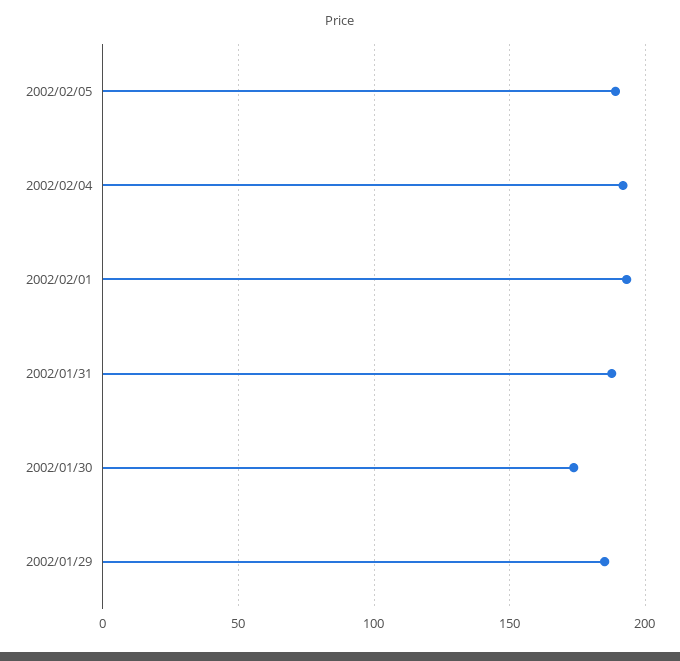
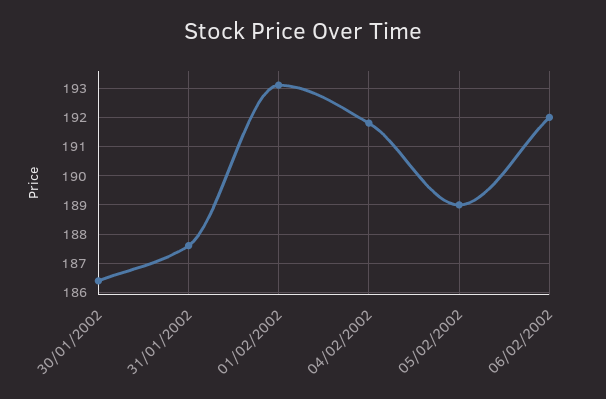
2002/01/30: 175 -> 186.5
2002/01/29: 185 -> none
06/02/2002: none -> 192

